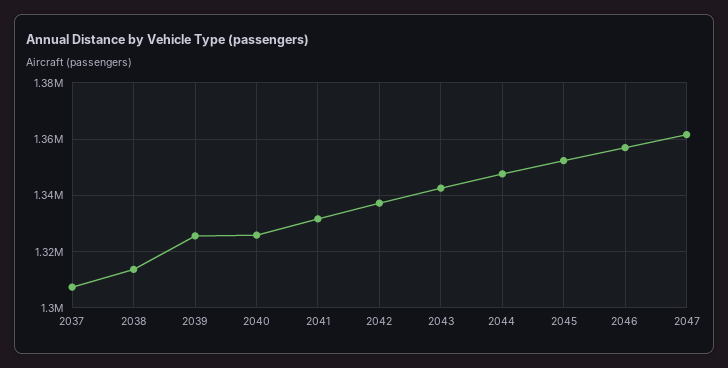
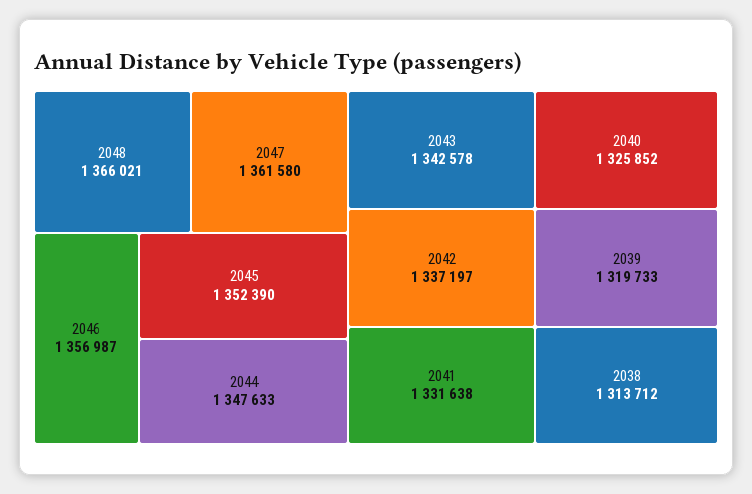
2037: 1307500 -> none
2039: 1325000 -> 1319733
2048: none -> 1366021

